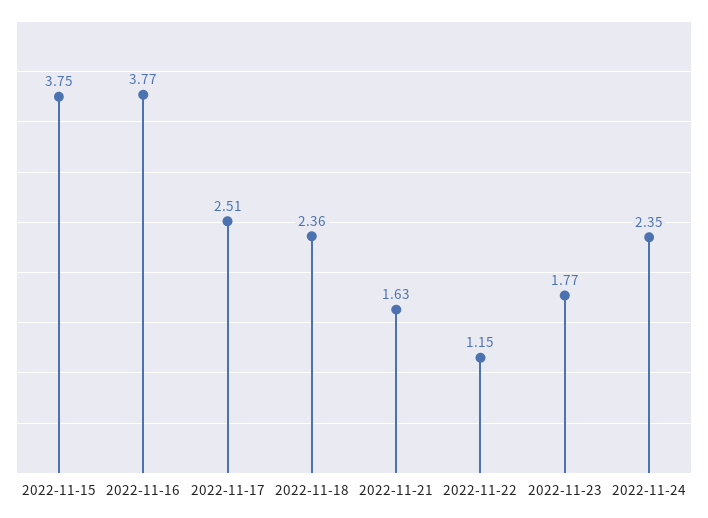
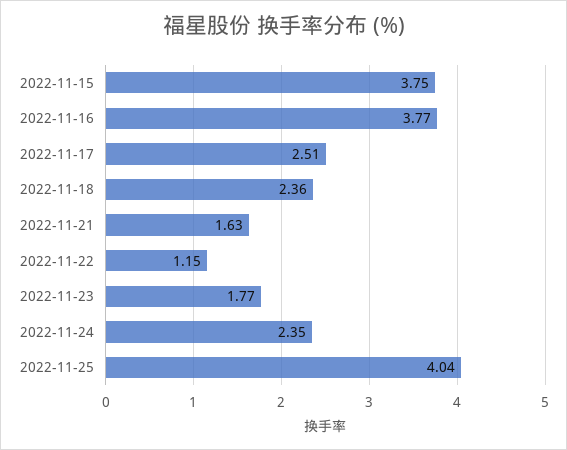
2022-11-25: none -> 4.04

